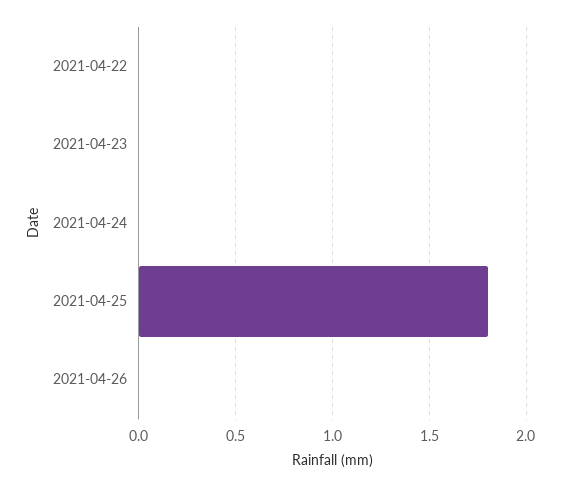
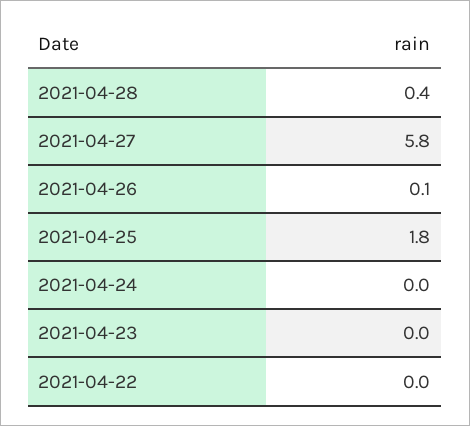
2021-04-26: 0 -> 0.1
2021-04-28: none -> 0.4
2021-04-27: none -> 5.8

